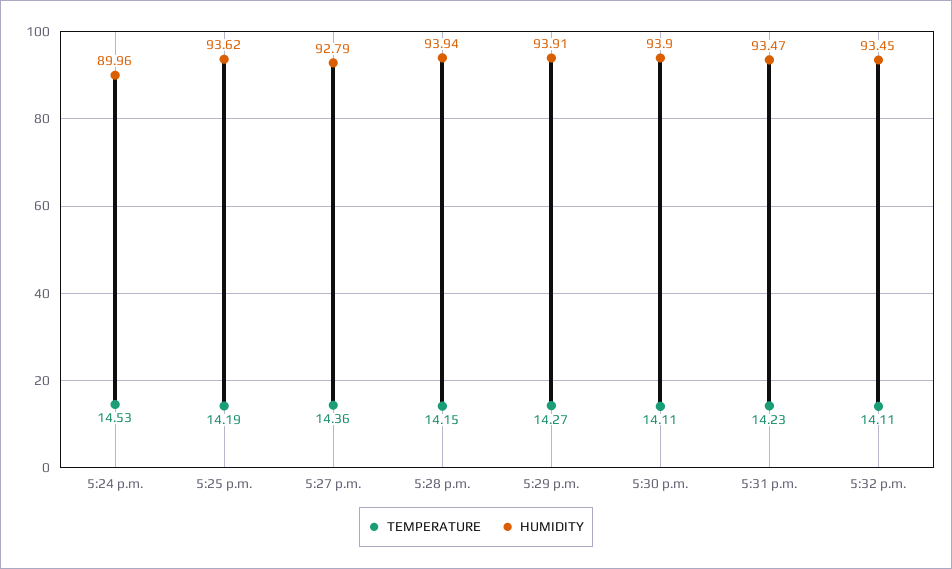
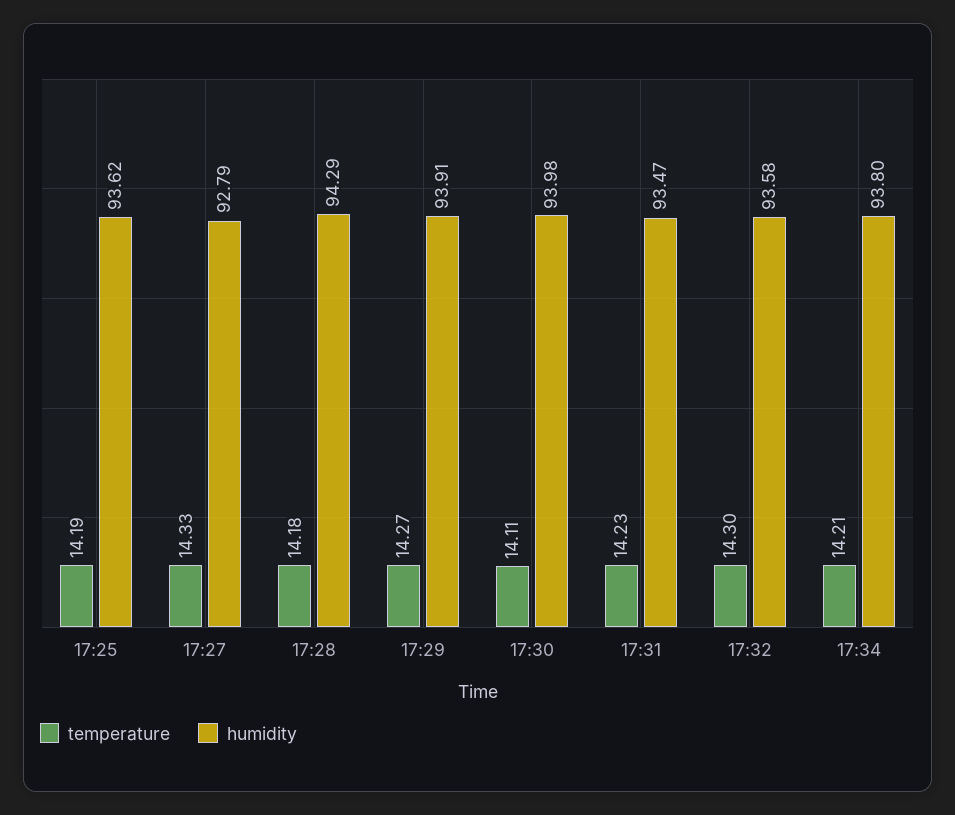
TEMPERATURE, 5:24 p.m.: 14.53 -> none
HUMIDITY, 5:24 p.m.: 89.96 -> none
TEMPERATURE, 5:27 p.m.: 14.36 -> 14.33
TEMPERATURE, 5:28 p.m.: 14.15 -> 14.18
HUMIDITY, 5:28 p.m.: 93.94 -> 94.29
HUMIDITY, 5:30 p.m.: 93.9 -> 93.98
TEMPERATURE, 5:32 p.m.: 14.11 -> 14.3
HUMIDITY, 5:32 p.m.: 93.45 -> 93.58
TEMPERATURE, 17:34: none -> 14.21
HUMIDITY, 17:34: none -> 93.8

